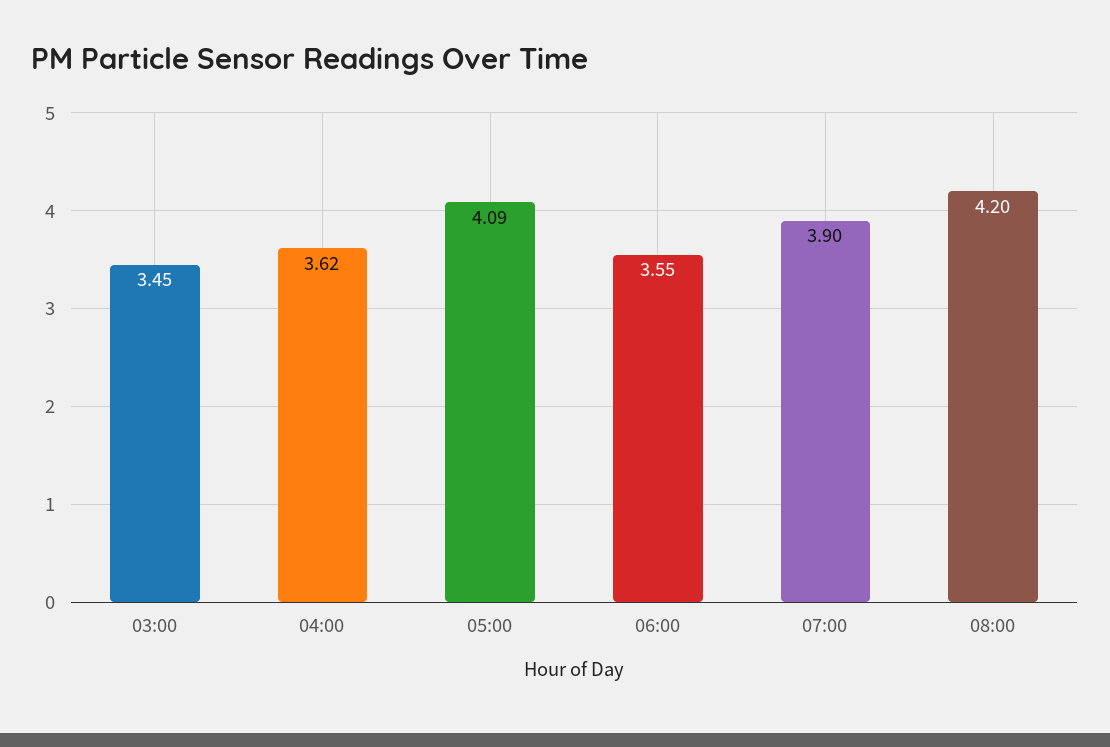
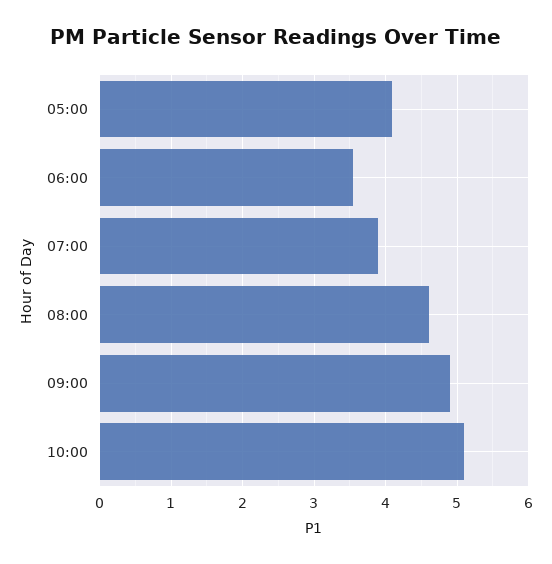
03:00: 3.45 -> none
04:00: 3.62 -> none
08:00: 4.2 -> 4.6
09:00: none -> 4.9
10:00: none -> 5.1

